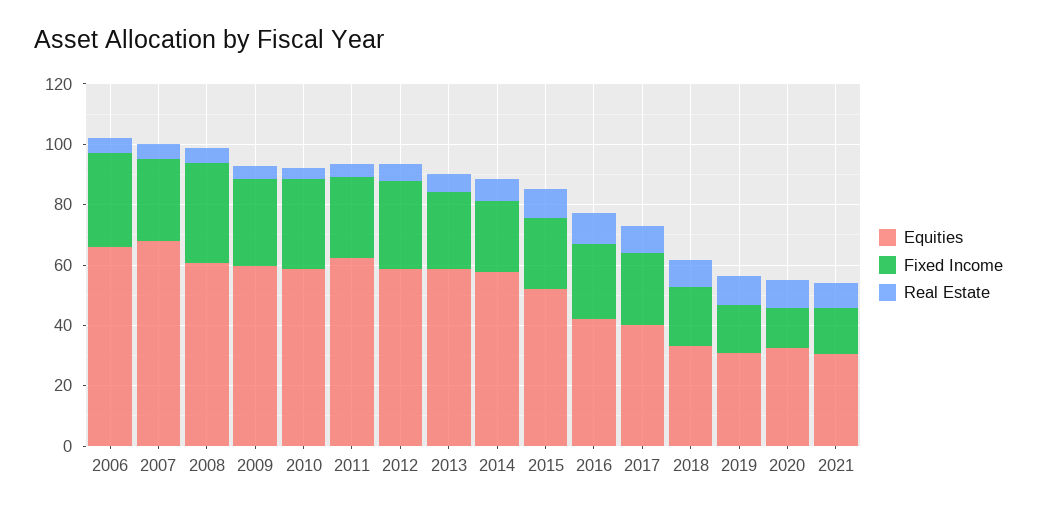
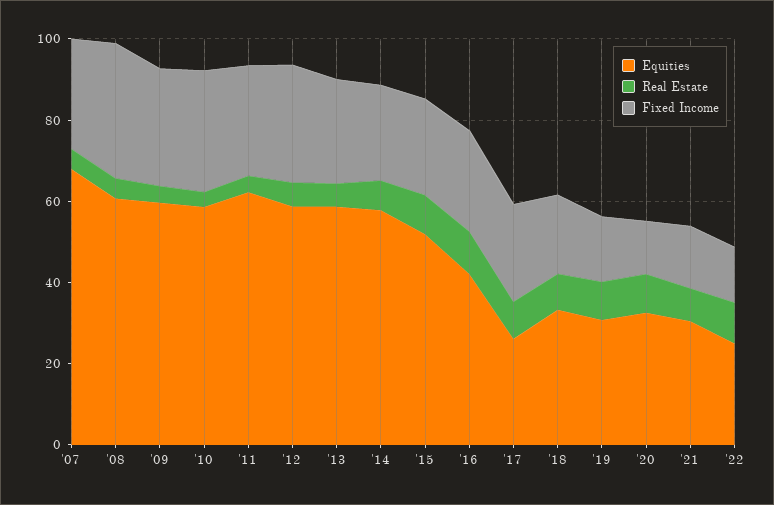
Equities, 2006: 65 -> none
Fixed Income, 2006: 30 -> none
Real Estate, 2006: 5 -> none
Equities, 2017: 40 -> 25
Equities, '22: none -> 25
Real Estate, '22: none -> 10
Fixed Income, '22: none -> 15

